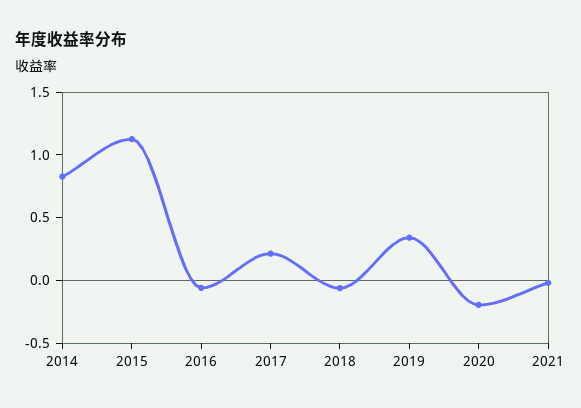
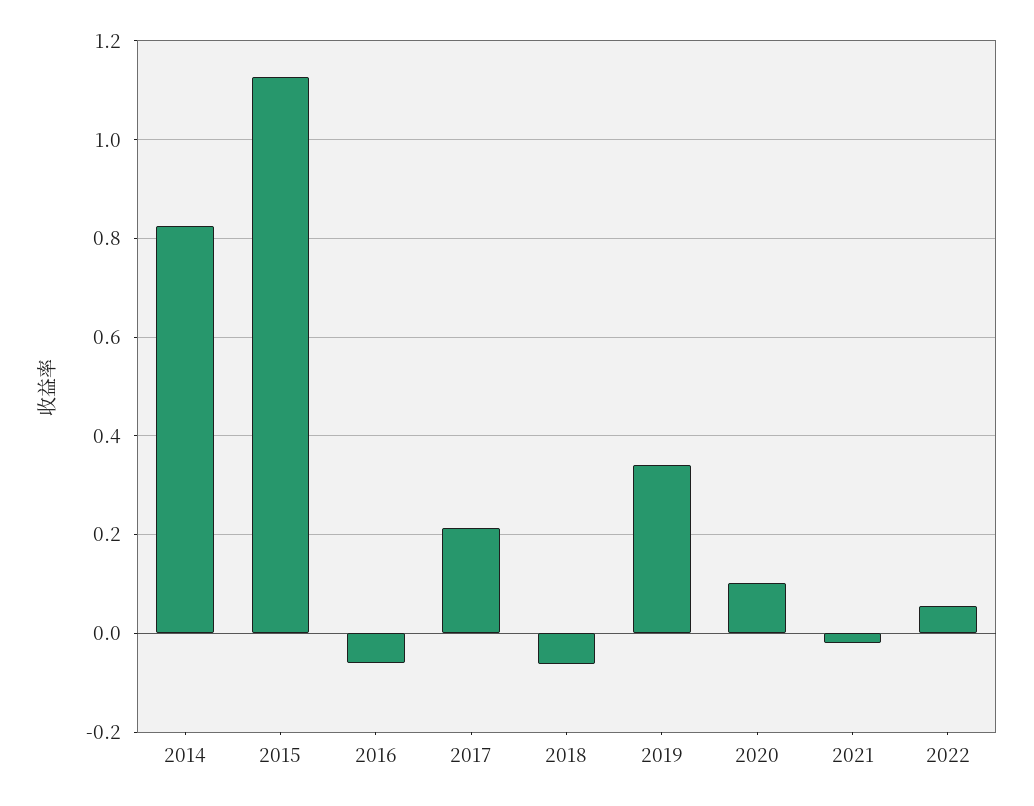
2020: -0.2 -> 0.1
2022: none -> 0.06

